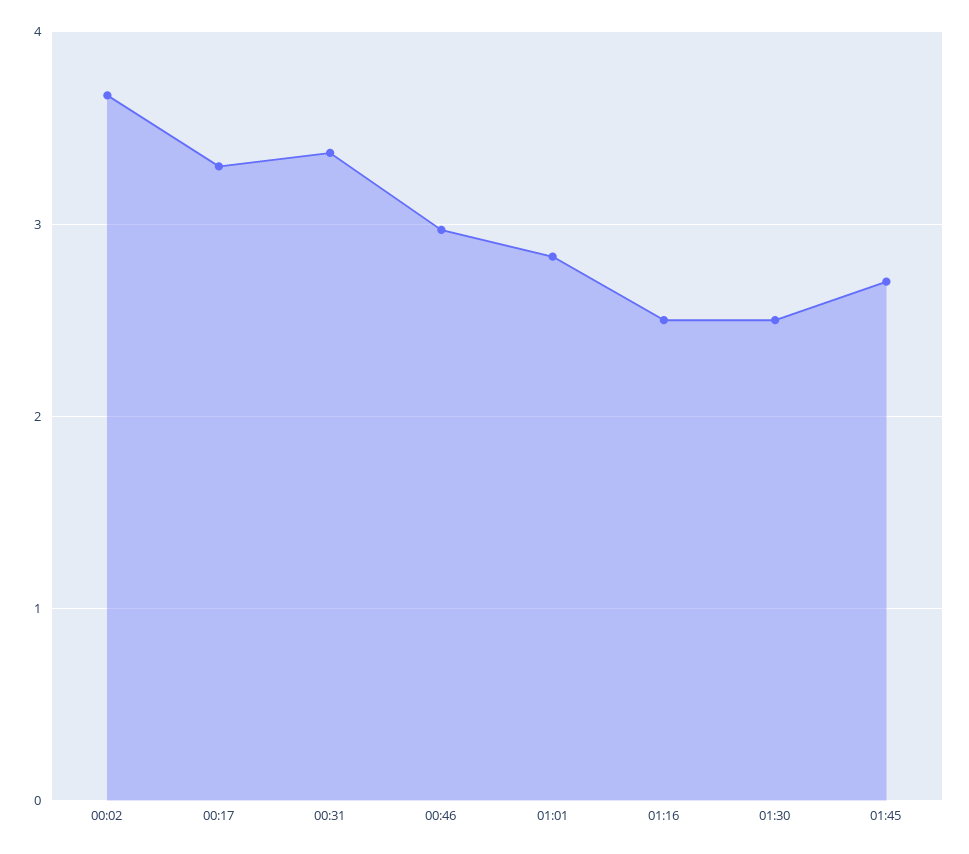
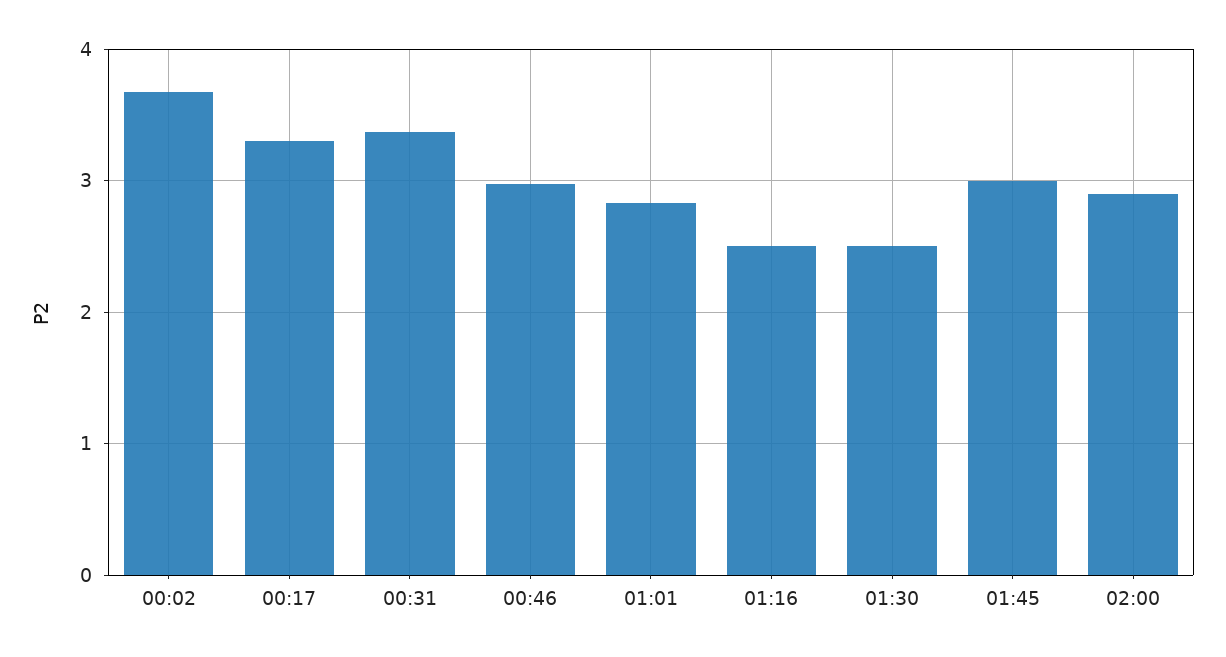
01:45: 2.7 -> 3
02:00: none -> 2.9

